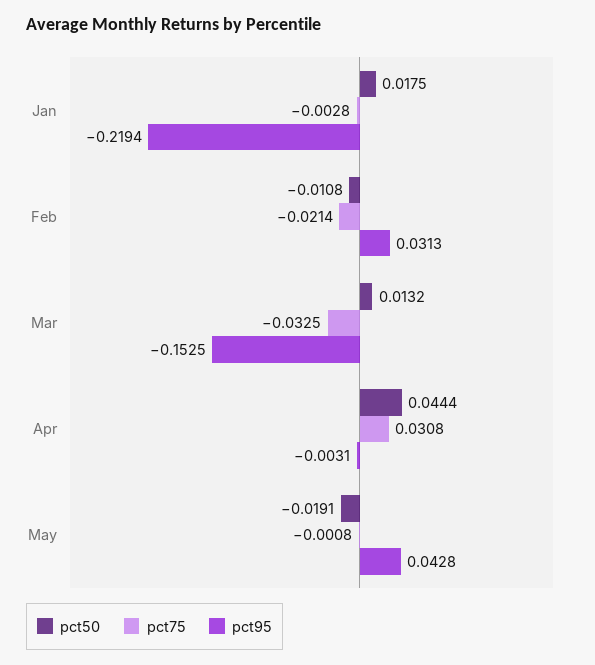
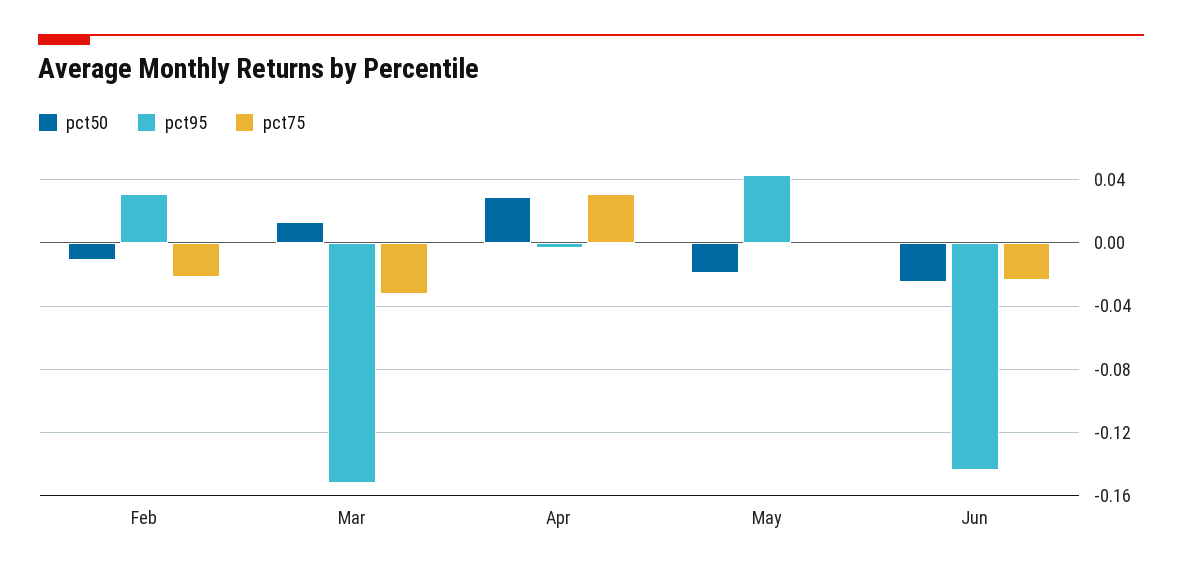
pct50, Jan: 0.0175 -> none
pct75, Jan: -0.0028 -> none
pct95, Jan: -0.2194 -> none
pct50, Apr: 0.0444 -> 0.03
pct50, Jun: none -> -0.025
pct95, Jun: none -> -0.145
pct75, Jun: none -> -0.025

